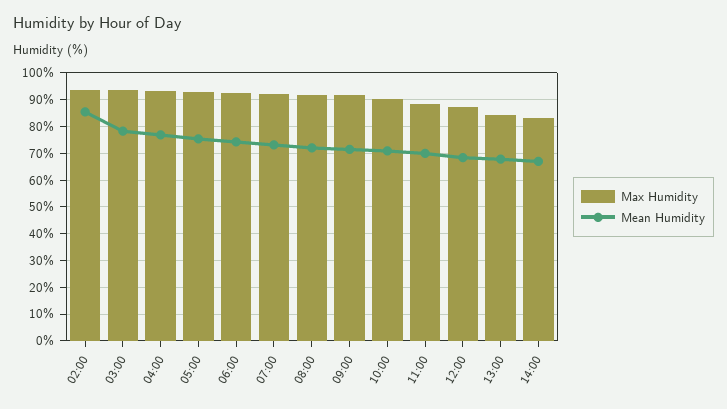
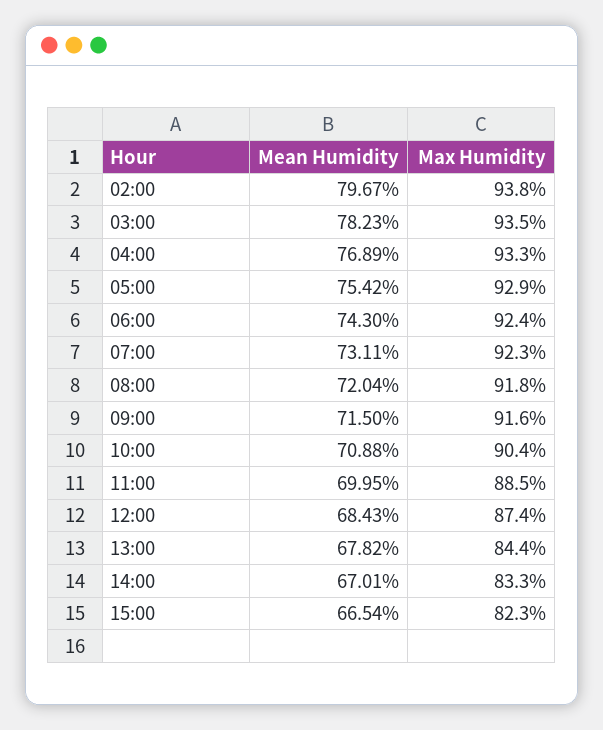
Mean Humidity, 02:00: 85 -> 79.67
Mean Humidity, 15:00: none -> 66.54
Max Humidity, 15:00: none -> 82.3

